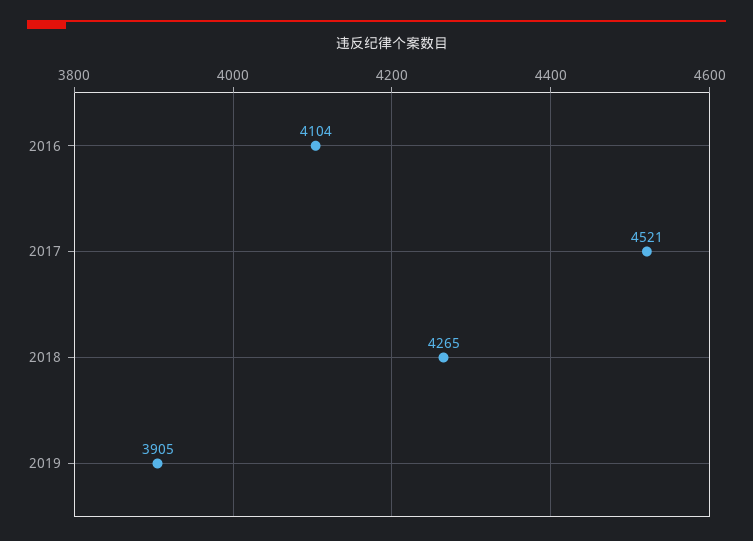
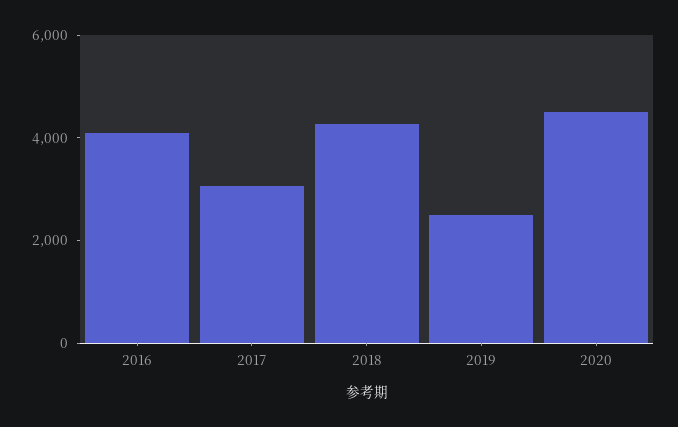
2017: 4521 -> 3000
2019: 3905 -> 2500
2020: none -> 4500

